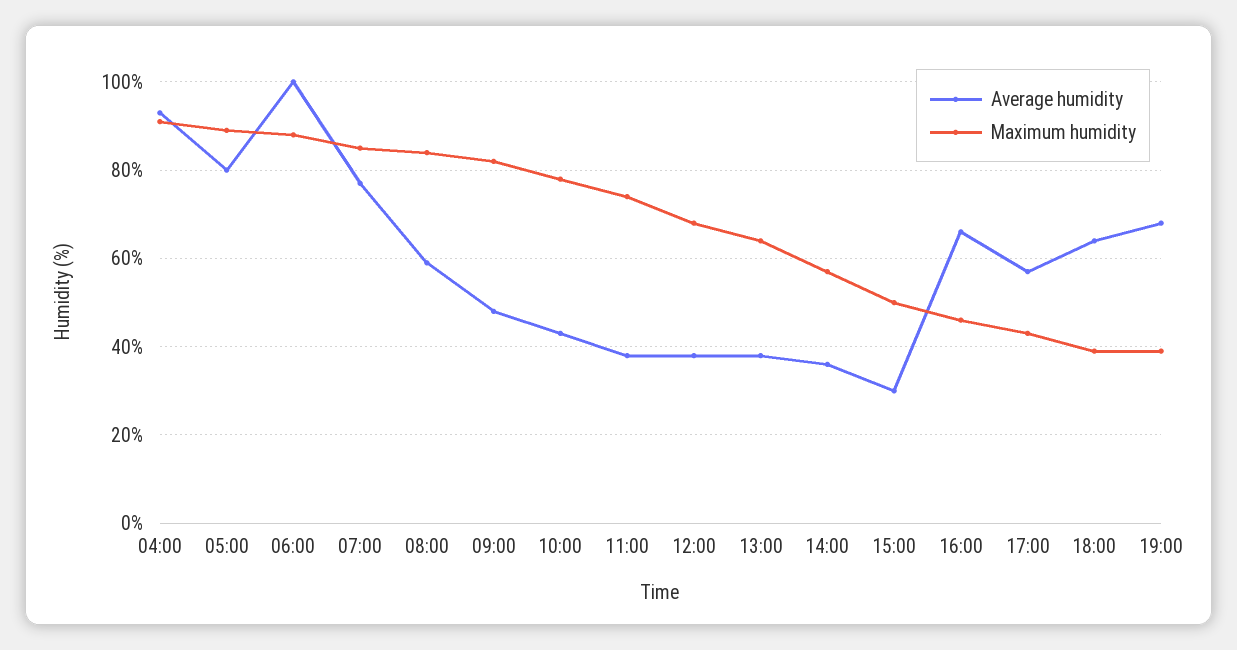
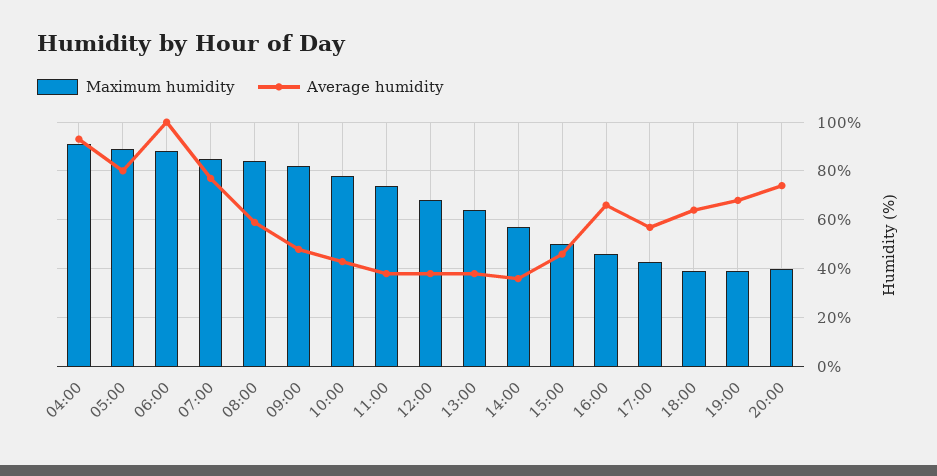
Average humidity, 15:00: 30 -> 45
Maximum humidity, 20:00: none -> 40
Average humidity, 20:00: none -> 75

